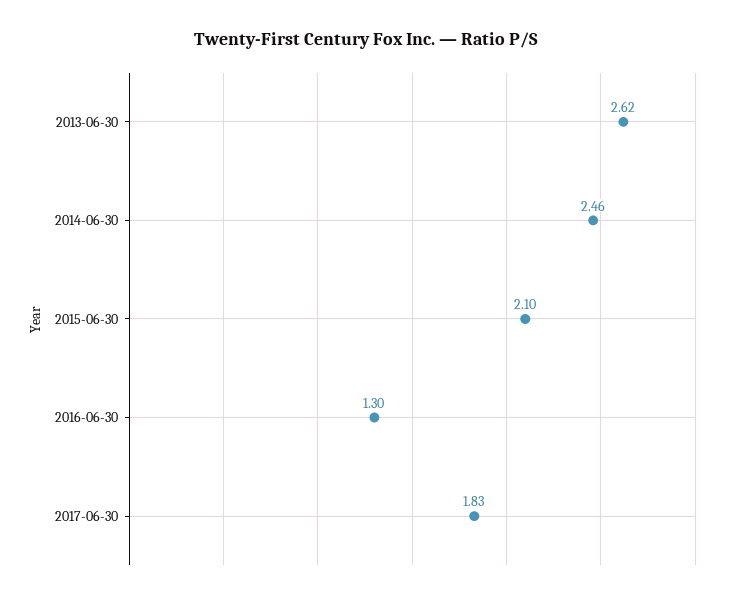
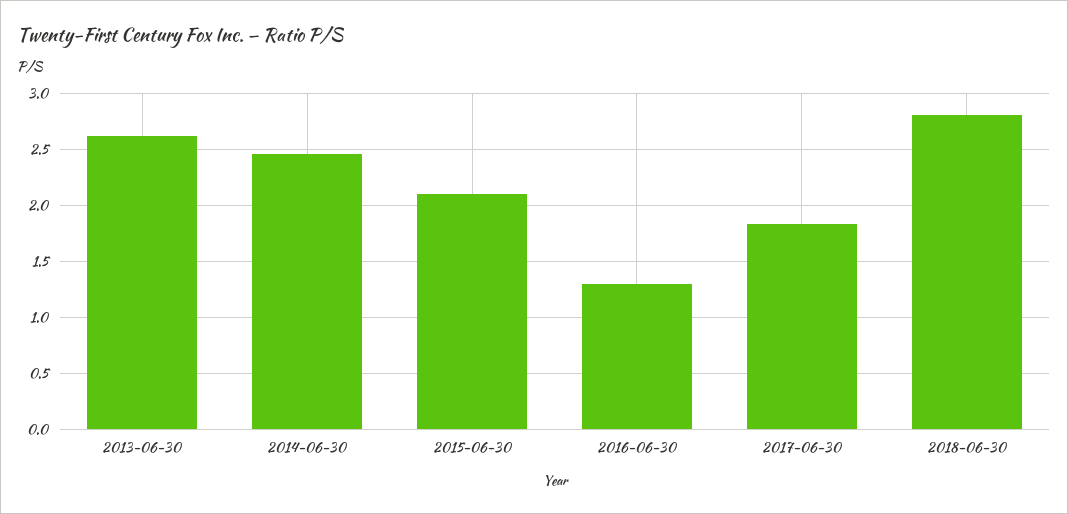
2018-06-30: none -> 2.8

